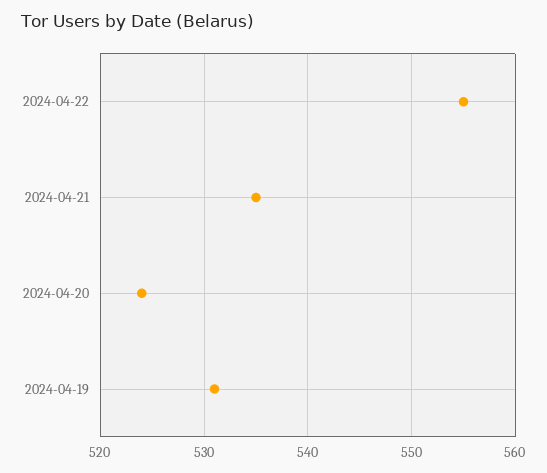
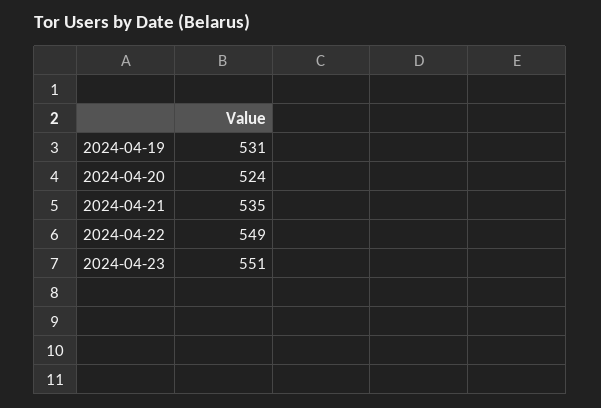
2024-04-22: 555 -> 549
2024-04-23: none -> 551

